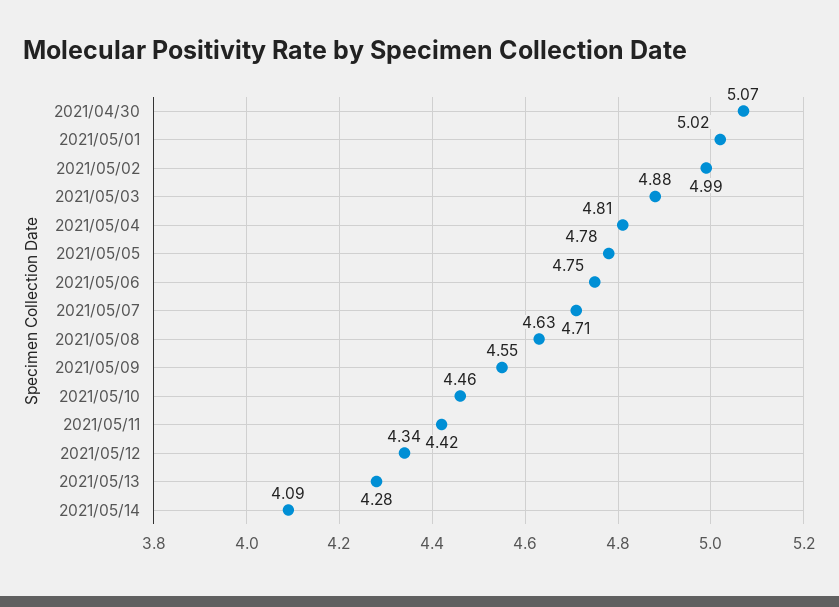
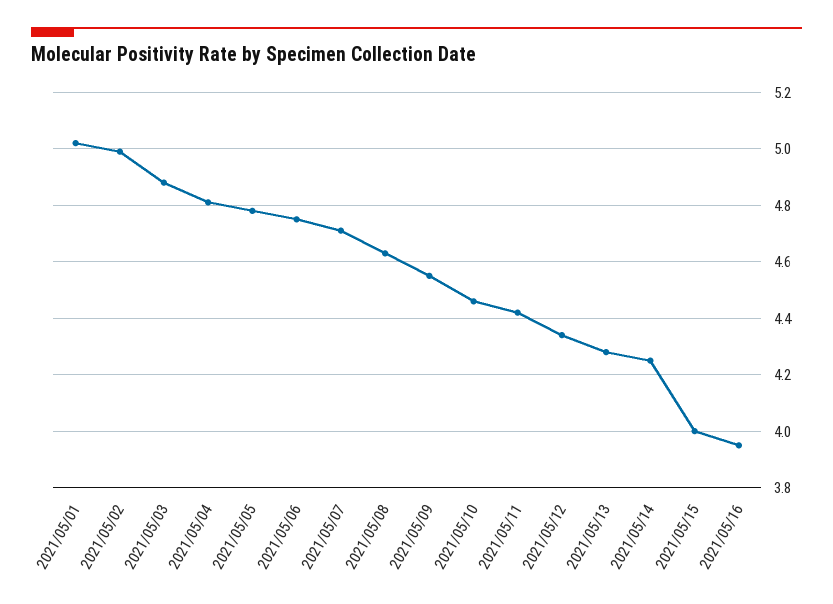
2021/04/30: 5.07 -> none
2021/05/14: 4.09 -> 4.25
2021/05/15: none -> 4
2021/05/16: none -> 3.95

